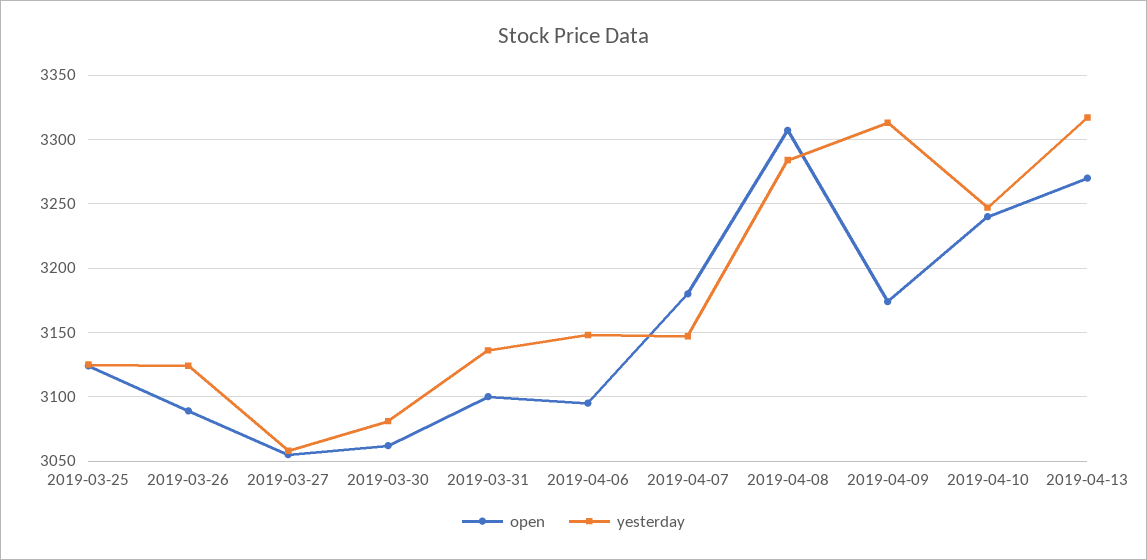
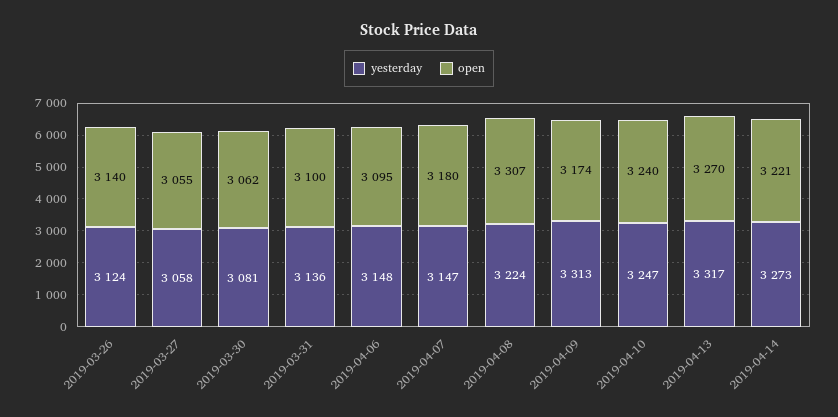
open, 2019-03-25: 3125 -> none
yesterday, 2019-03-25: 3125 -> none
open, 2019-03-26: 3090 -> 3140
yesterday, 2019-04-08: 3285 -> 3224
yesterday, 2019-04-14: none -> 3273
open, 2019-04-14: none -> 3221

